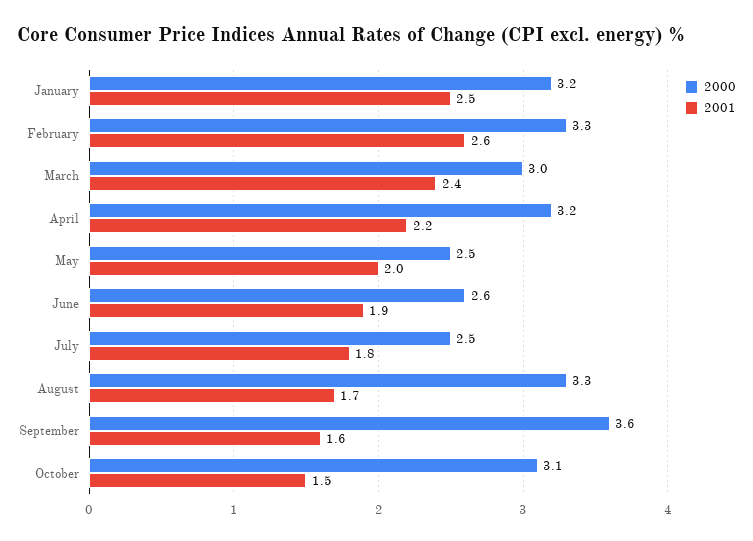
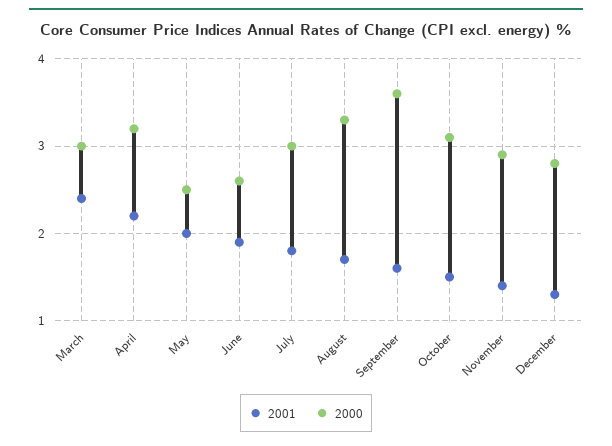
2000, January: 3.2 -> none
2001, January: 2.5 -> none
2000, February: 3.3 -> none
2001, February: 2.6 -> none
2000, July: 2.5 -> 3
2001, November: none -> 1.4
2000, November: none -> 2.9
2001, December: none -> 1.3
2000, December: none -> 2.8

